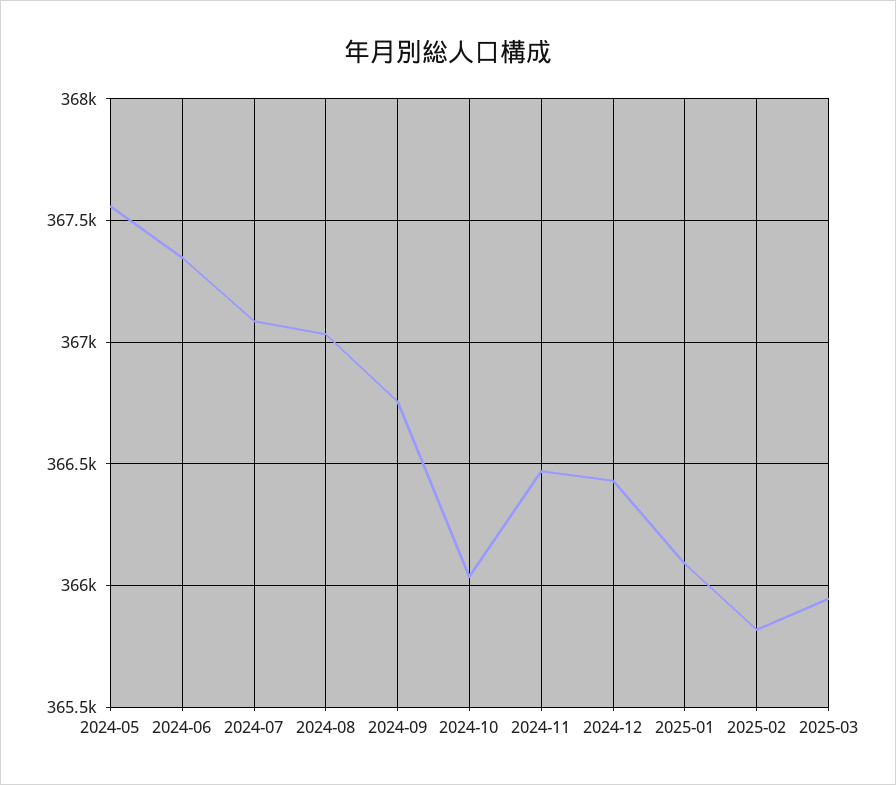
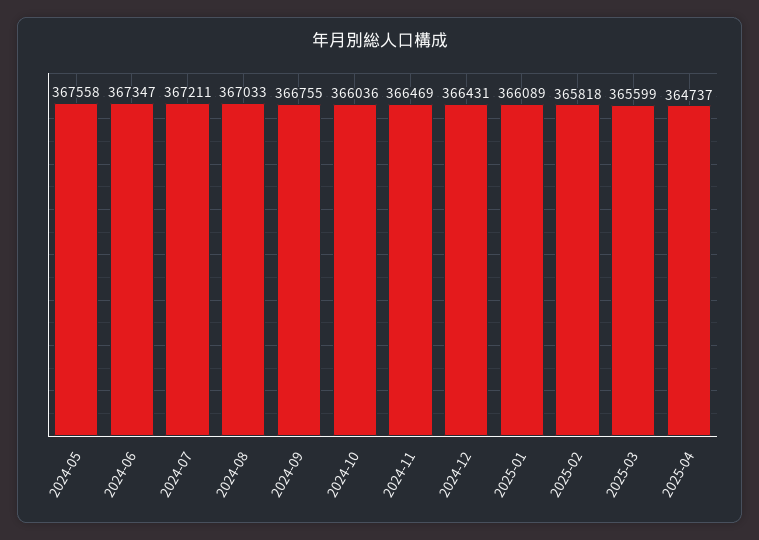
2024-07: 367100 -> 367211
2025-03: 365950 -> 365599
2025-04: none -> 364737

